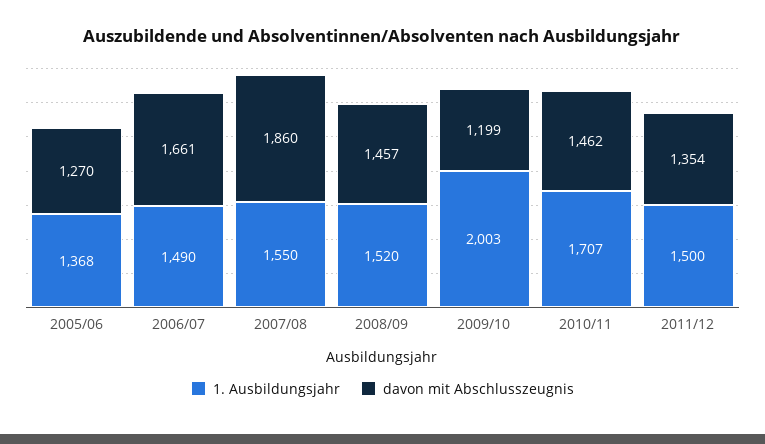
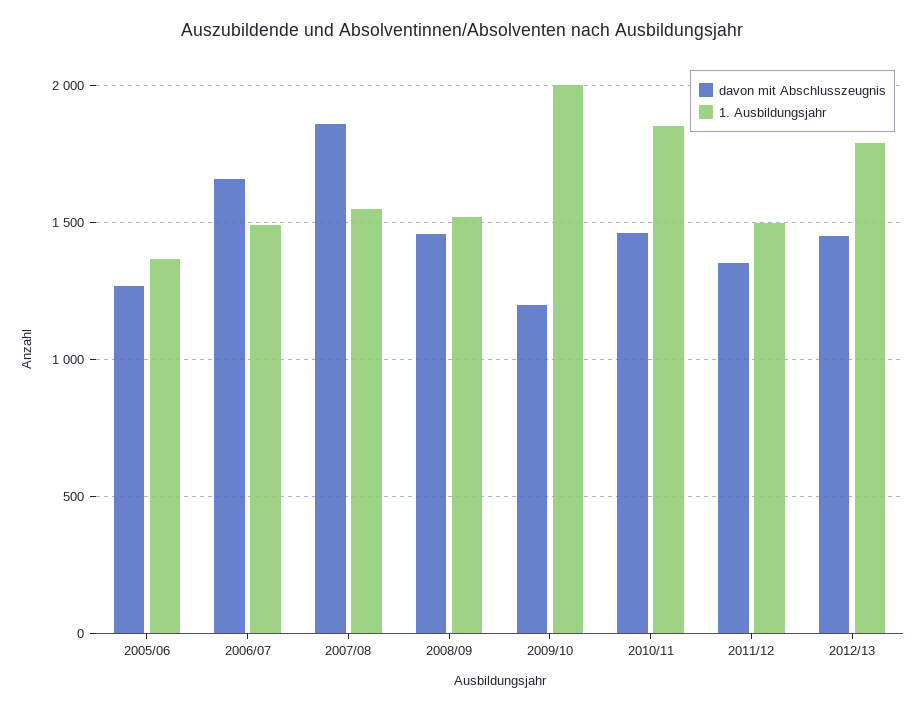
1. Ausbildungsjahr, 2010/11: 1707 -> 1850
davon mit Abschlusszeugnis, 2012/13: none -> 1450
1. Ausbildungsjahr, 2012/13: none -> 1800

